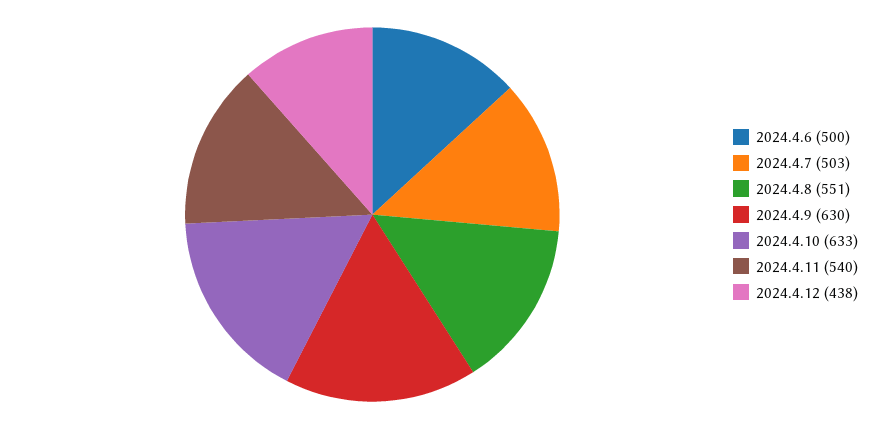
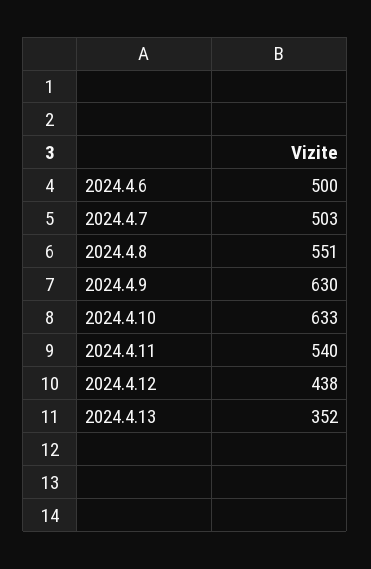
2024.4.13: none -> 352

